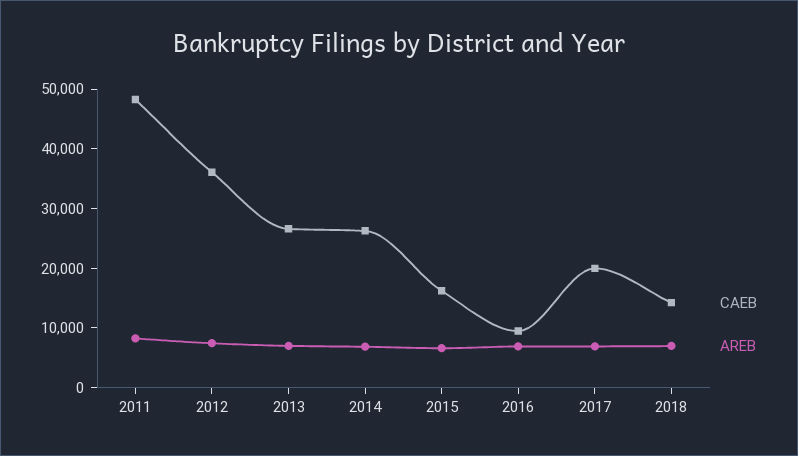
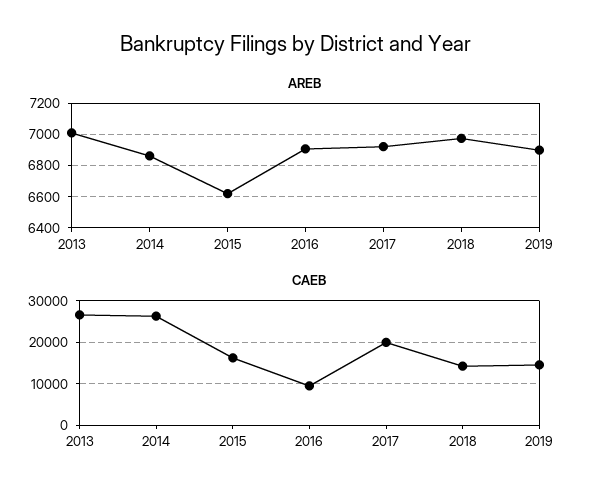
CAEB, 2011: 48000 -> none
AREB, 2011: 8000 -> none
CAEB, 2012: 36000 -> none
AREB, 2012: 8000 -> none
AREB, 2019: none -> 6900
CAEB, 2019: none -> 14000

